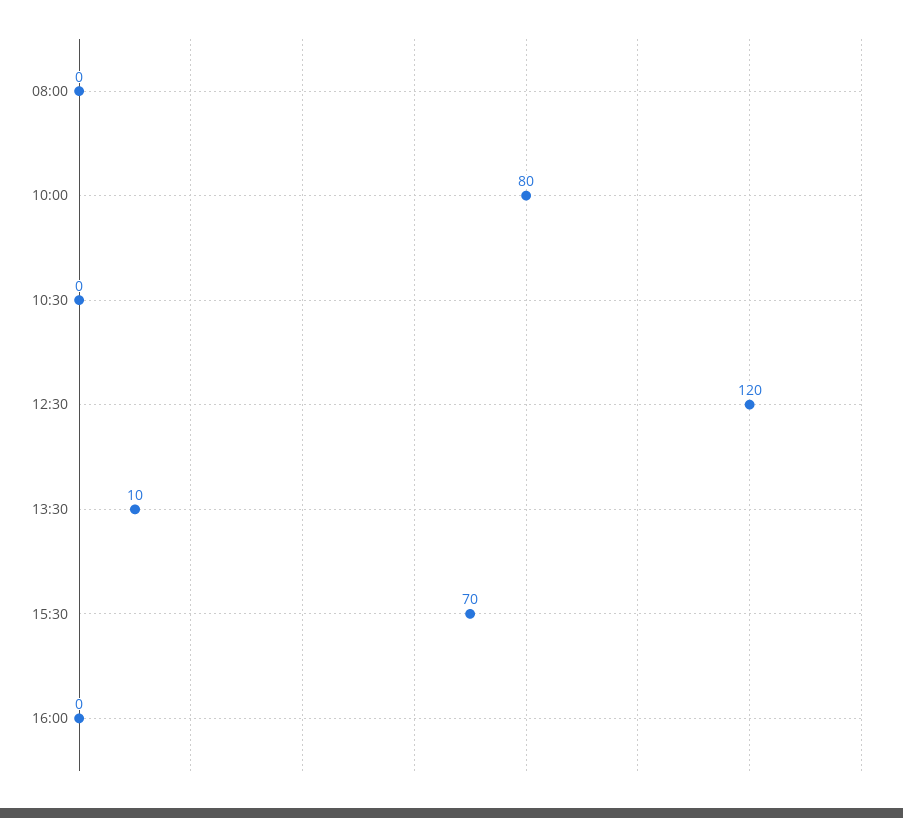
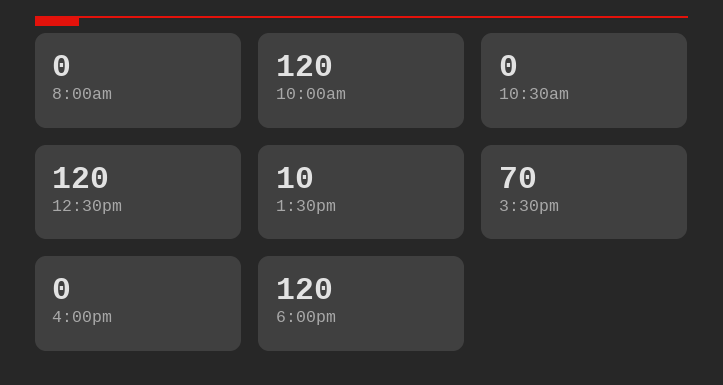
10:00: 80 -> 120
6:00pm: none -> 120

